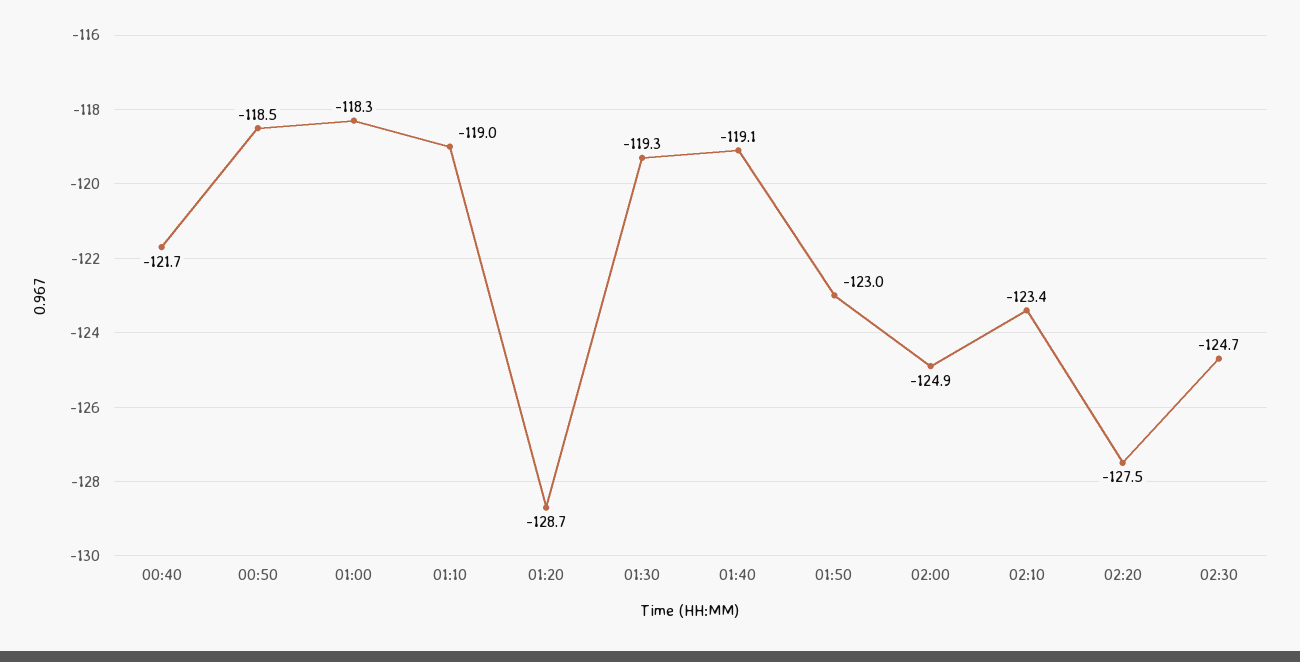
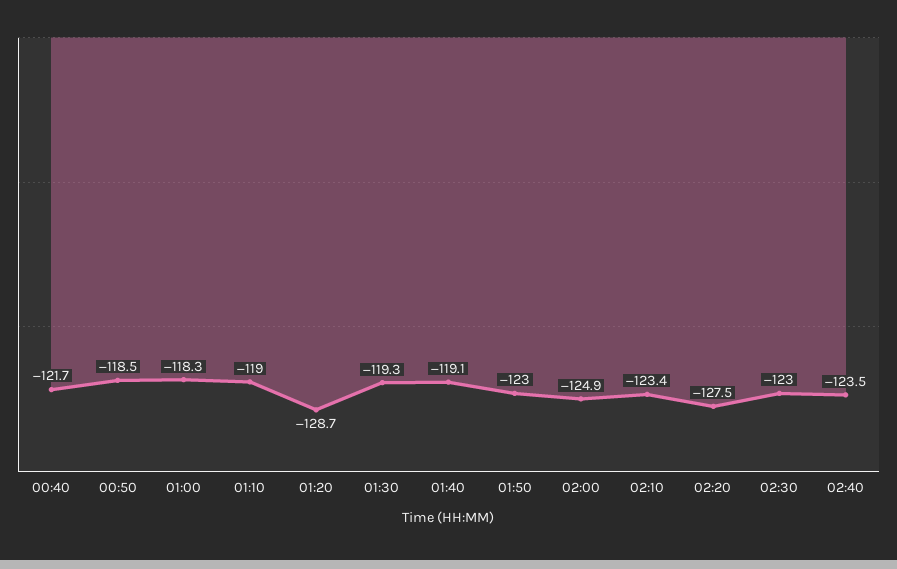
02:30: -124.7 -> -123
02:40: none -> -123.5

